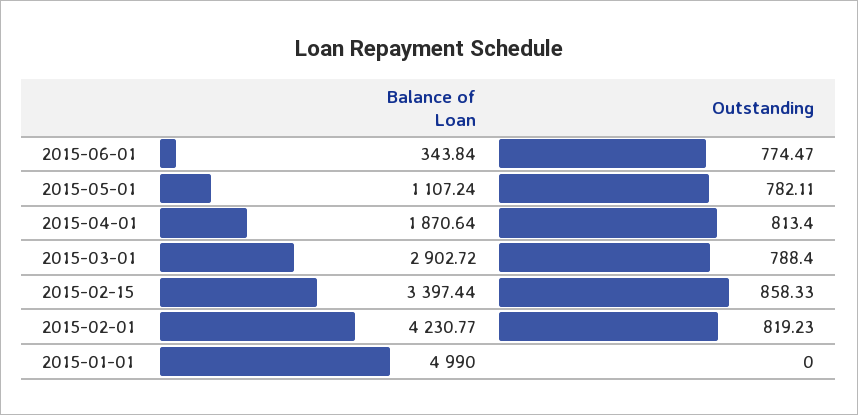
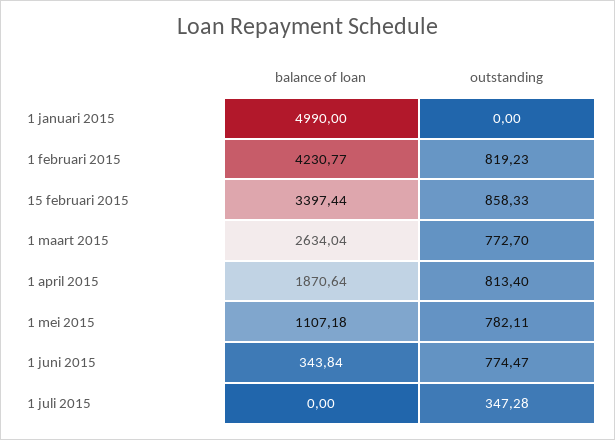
Balance of Loan, 2015-05-01: 1107.24 -> 1107.18
Balance of Loan, 2015-03-01: 2902.72 -> 2634.04
Outstanding, 2015-03-01: 788.4 -> 772.7
Balance of Loan, 1 juli 2015: none -> 0
Outstanding, 1 juli 2015: none -> 347.28

